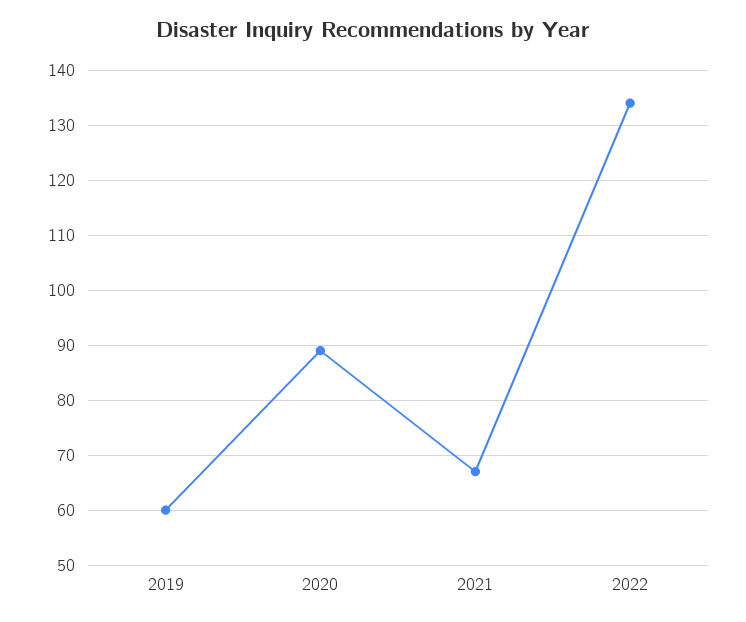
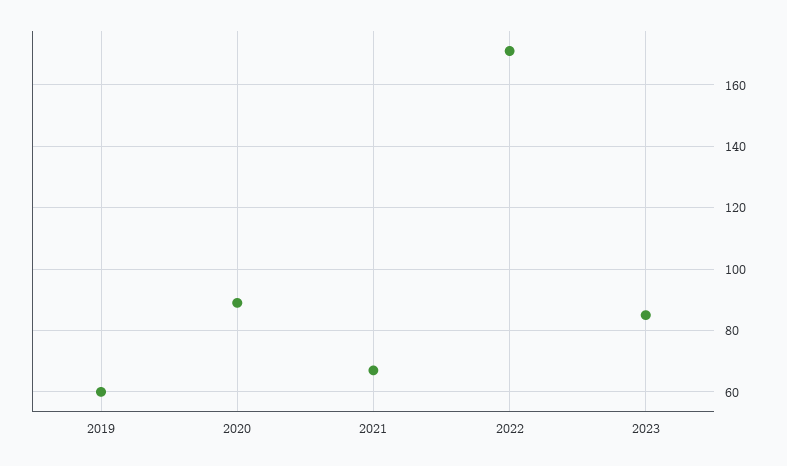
2022: 135 -> 170
2023: none -> 85

